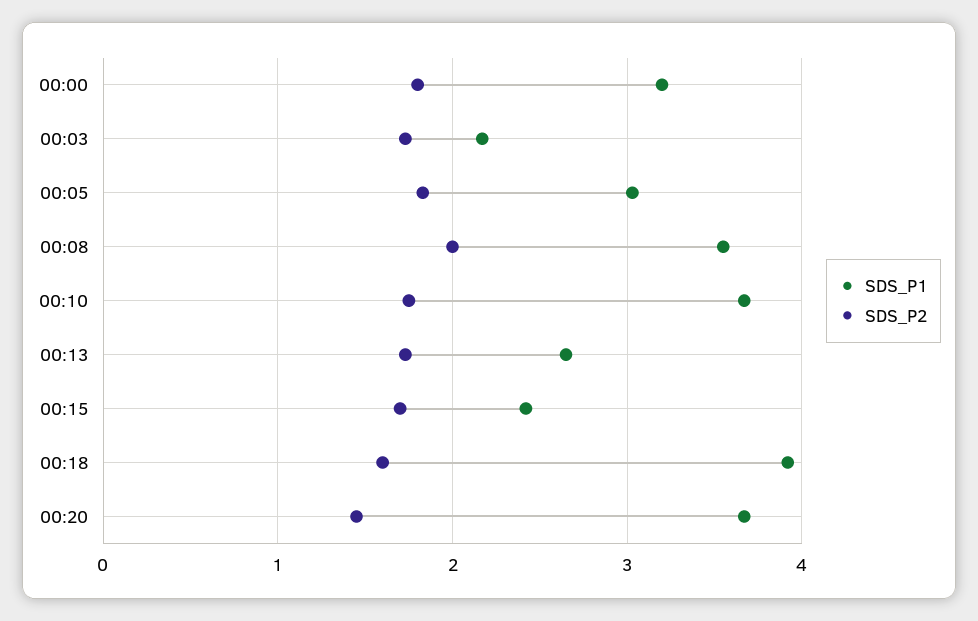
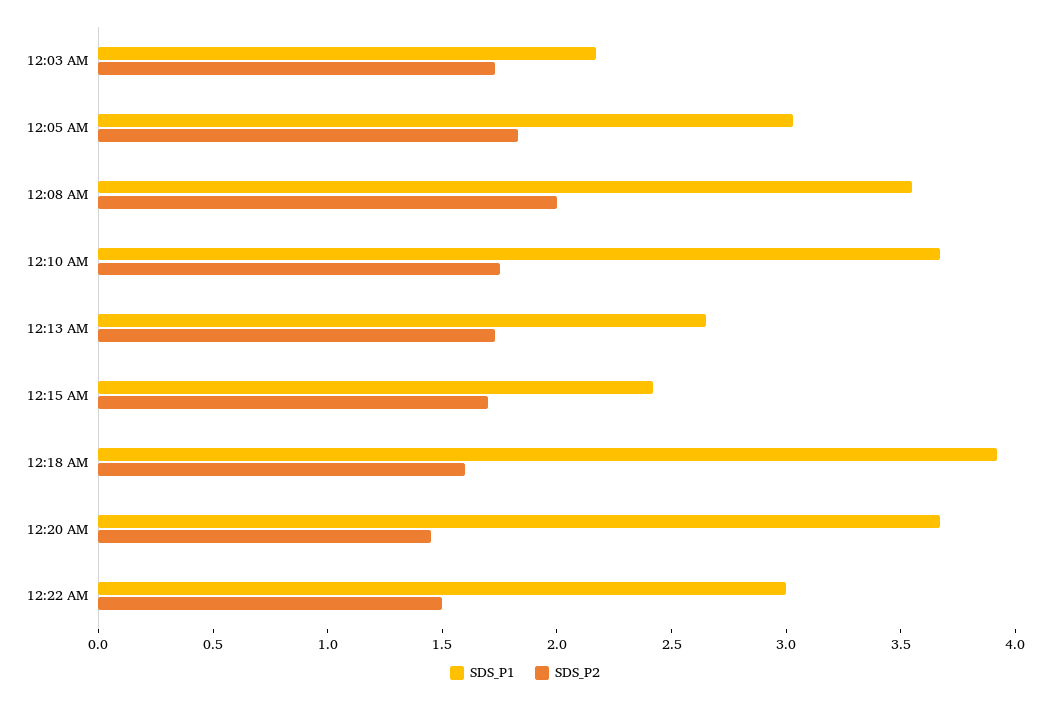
SDS_P1, 00:00: 3.2 -> none
SDS_P2, 00:00: 1.8 -> none
SDS_P1, 12:22 AM: none -> 3
SDS_P2, 12:22 AM: none -> 1.5

